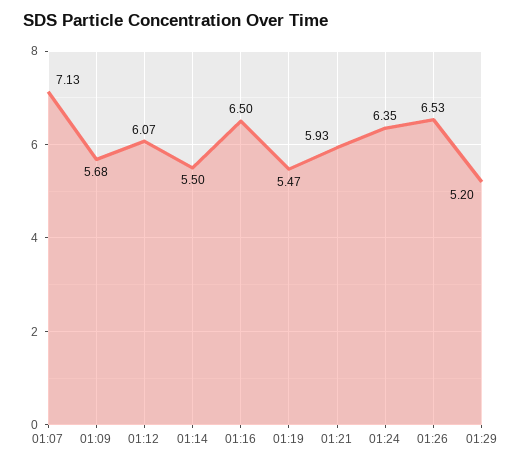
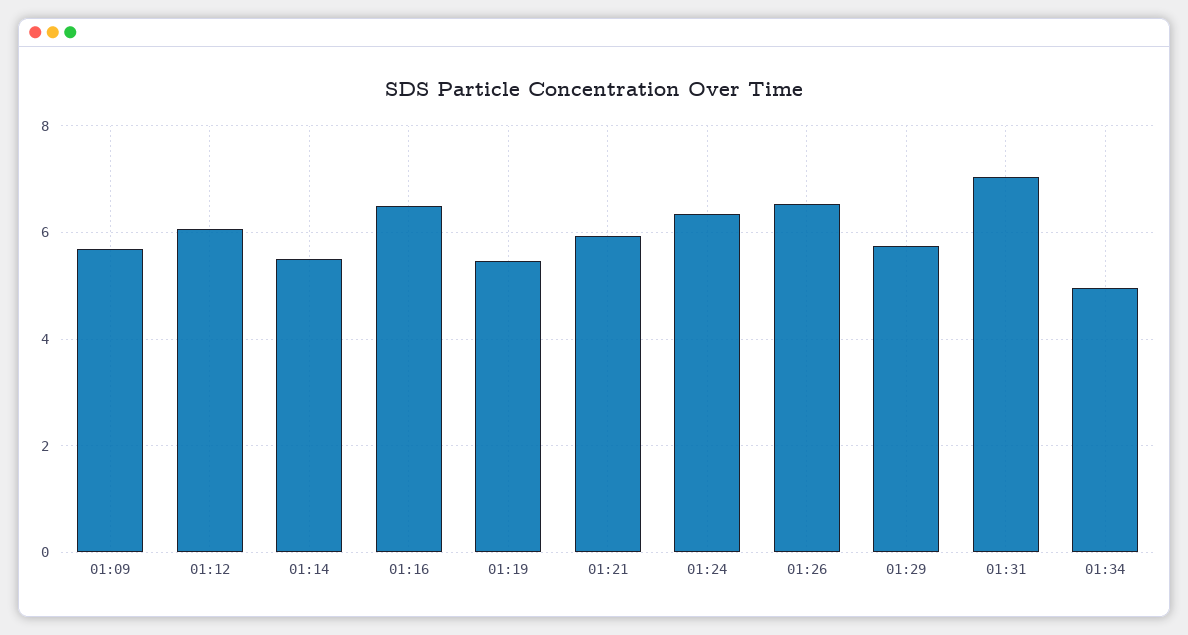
01:07: 7.13 -> none
01:29: 5.2 -> 5.8
01:31: none -> 7
01:34: none -> 5

